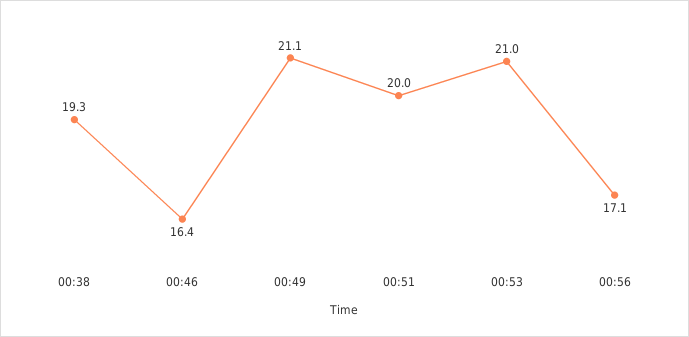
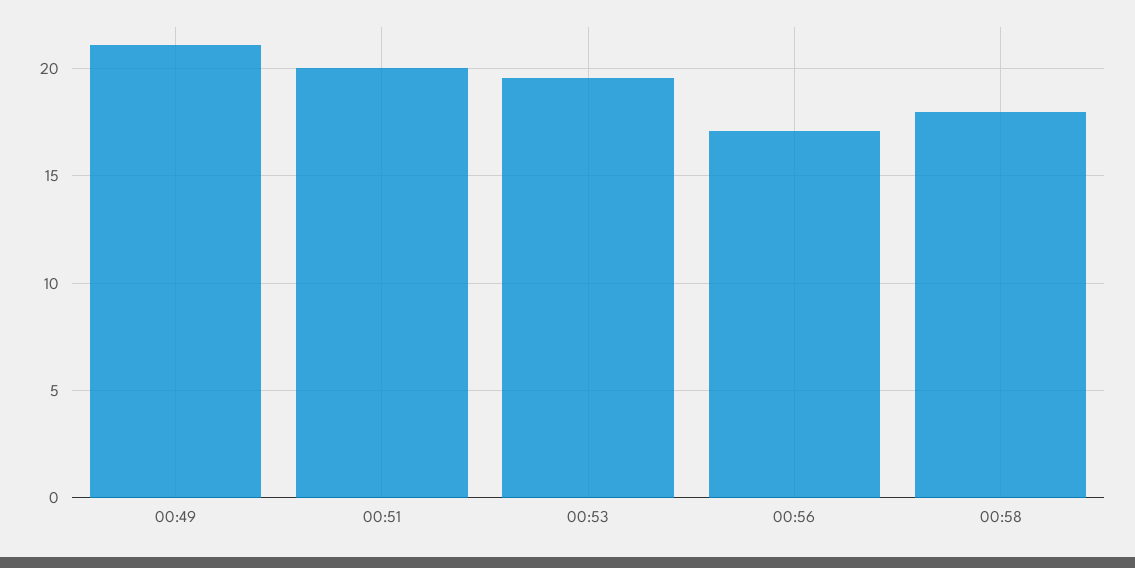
00:38: 19.3 -> none
00:46: 16.4 -> none
00:53: 21 -> 19.5
00:58: none -> 18

